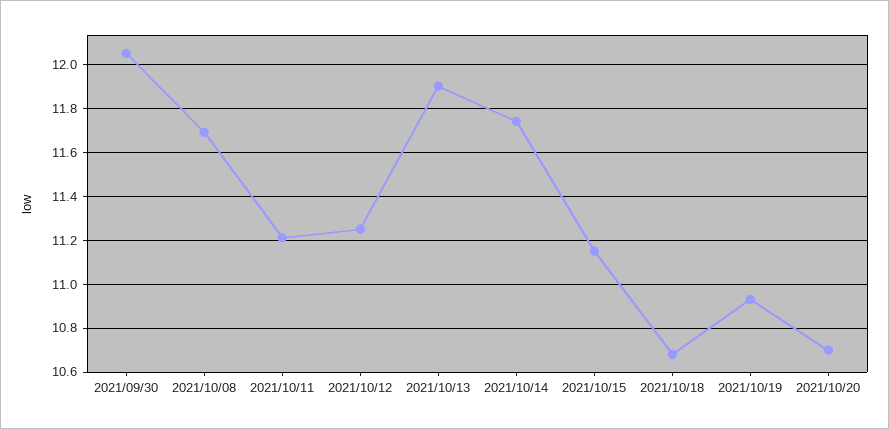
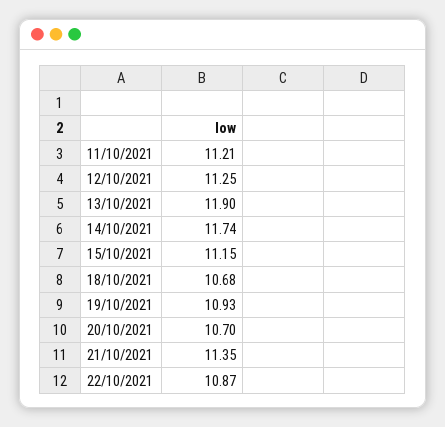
2021/09/30: 12.05 -> none
2021/10/08: 11.7 -> none
21/10/2021: none -> 11.35
22/10/2021: none -> 10.87

